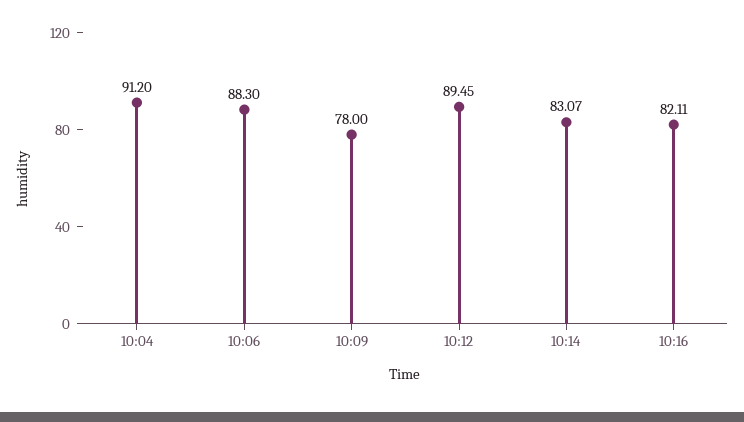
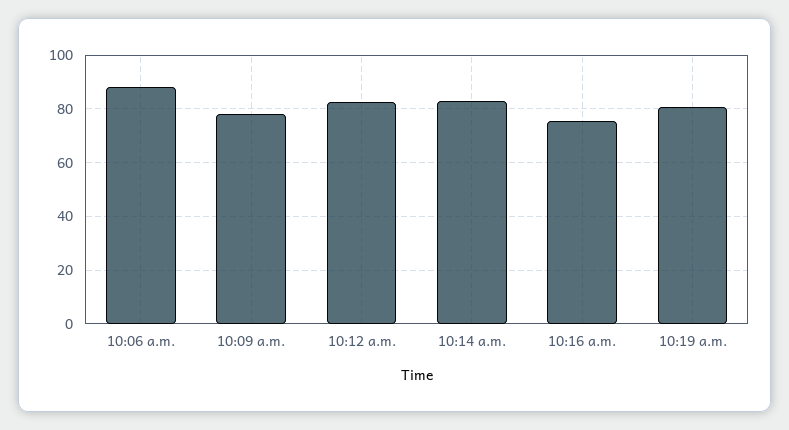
10:04: 91.2 -> none
10:12: 89.45 -> 82.5
10:16: 82.11 -> 75
10:19 a.m.: none -> 80

